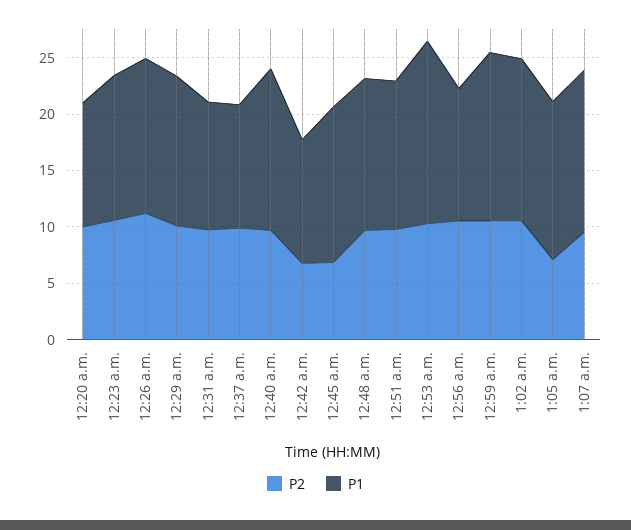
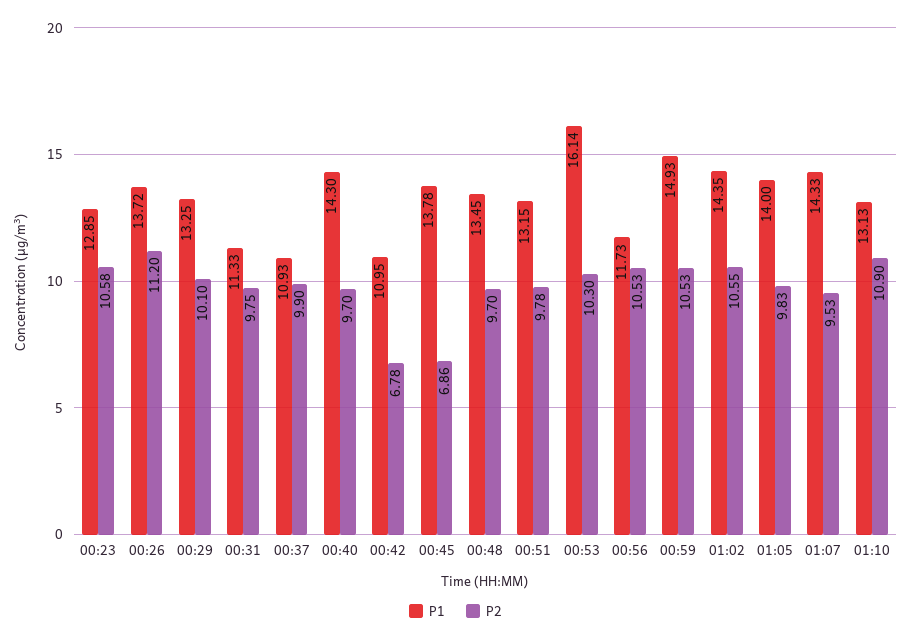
P2, 12:20 a.m.: 10 -> none
P1, 12:20 a.m.: 11 -> none
P2, 1:05 a.m.: 7 -> 9.83
P1, 01:10: none -> 13.13
P2, 01:10: none -> 10.9

